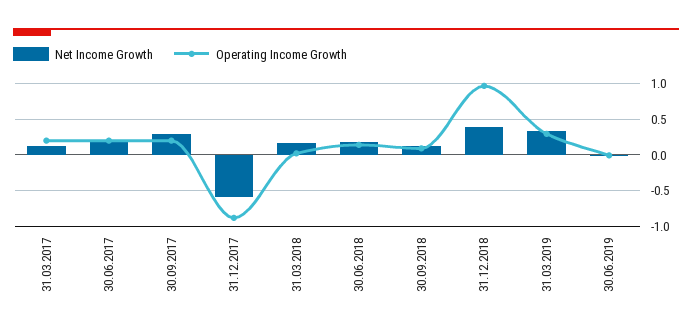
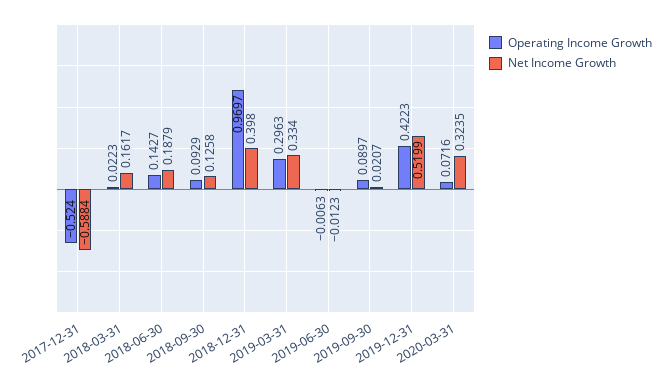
Net Income Growth, 31.03.2017: 0.1 -> none
Operating Income Growth, 31.03.2017: 0.2 -> none
Net Income Growth, 30.06.2017: 0.2 -> none
Operating Income Growth, 30.06.2017: 0.2 -> none
Net Income Growth, 30.09.2017: 0.3 -> none
Operating Income Growth, 30.09.2017: 0.2 -> none
Operating Income Growth, 31.12.2017: -0.9 -> -0.524
Operating Income Growth, 2019-09-30: none -> 0.0897
Net Income Growth, 2019-09-30: none -> 0.0207
Operating Income Growth, 2019-12-31: none -> 0.4223
Net Income Growth, 2019-12-31: none -> 0.5199
Operating Income Growth, 2020-03-31: none -> 0.0716
Net Income Growth, 2020-03-31: none -> 0.3235

